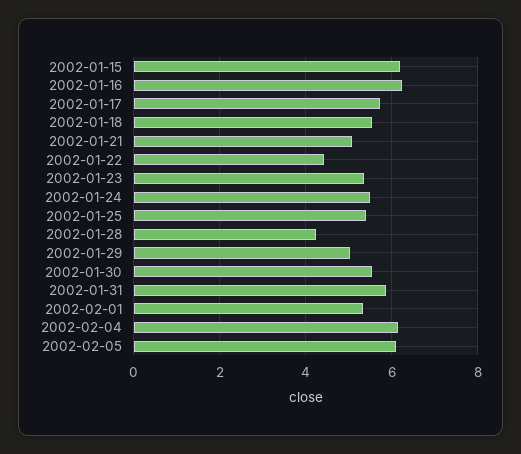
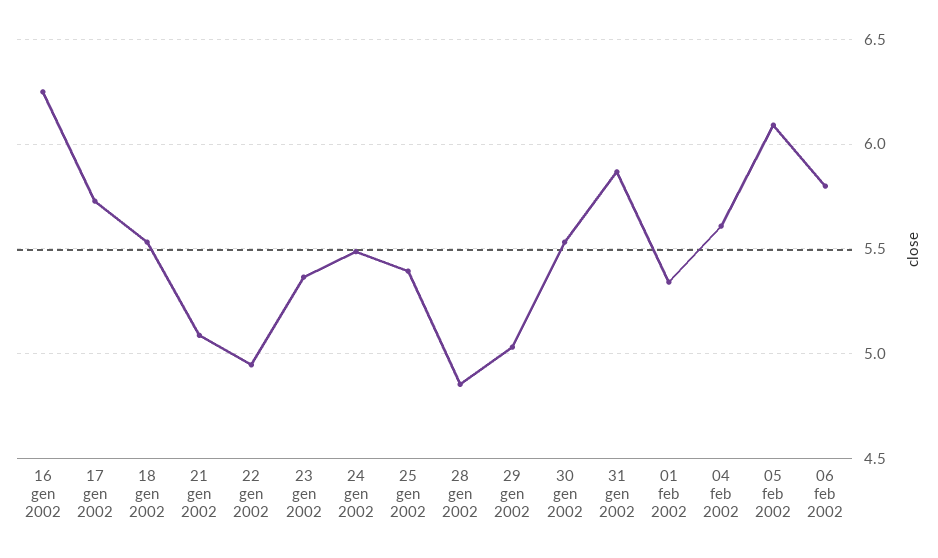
2002-01-15: 6.2 -> none
2002-01-22: 4.4 -> 4.95
2002-01-28: 4.2 -> 4.85
2002-02-04: 6.2 -> 5.6
06 feb 2002: none -> 5.8

